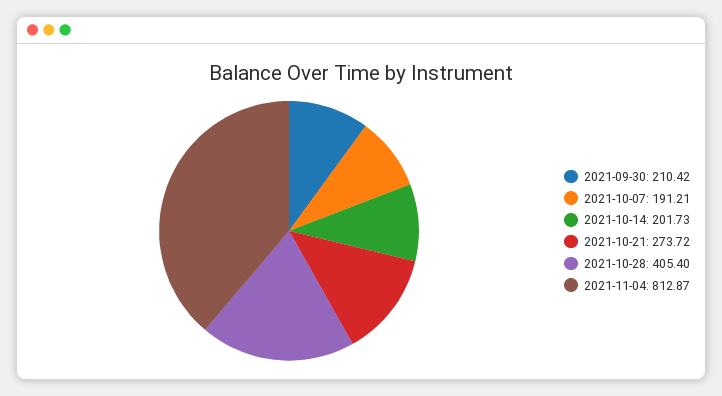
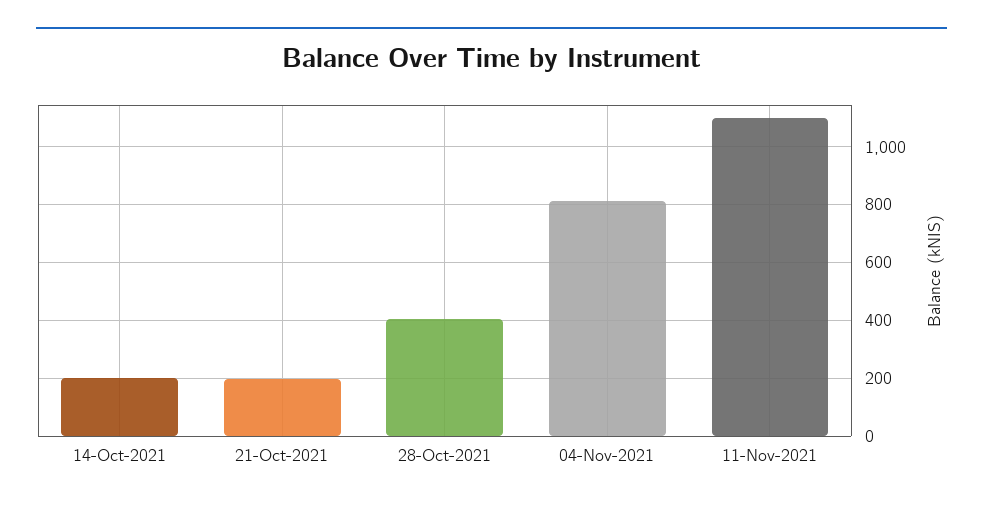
2021-09-30: 210.42 -> none
2021-10-07: 191.21 -> none
2021-10-21: 273.72 -> 200
11-Nov-2021: none -> 1100

